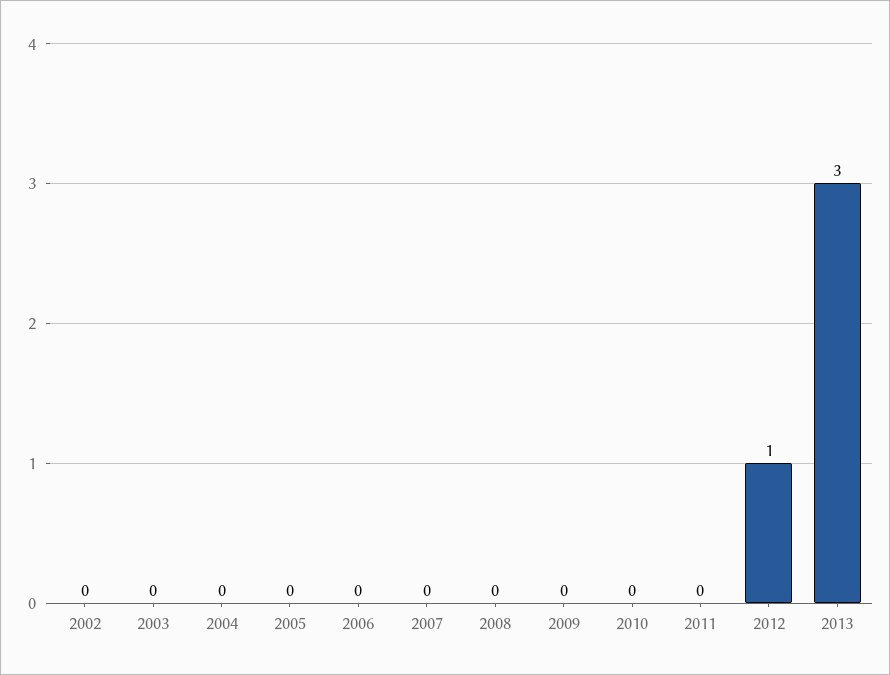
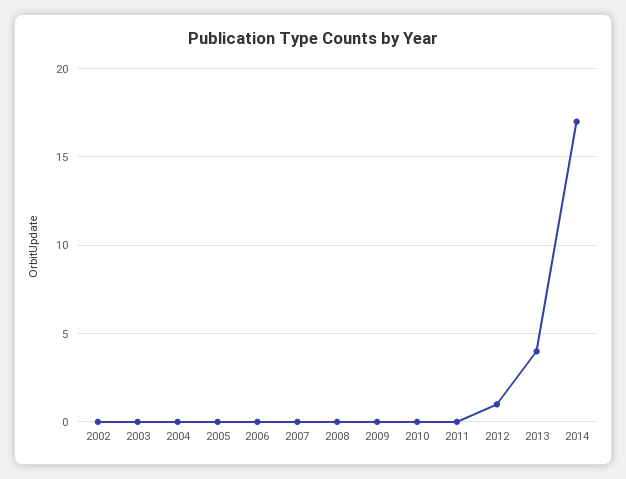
2013: 3 -> 4
2014: none -> 17

